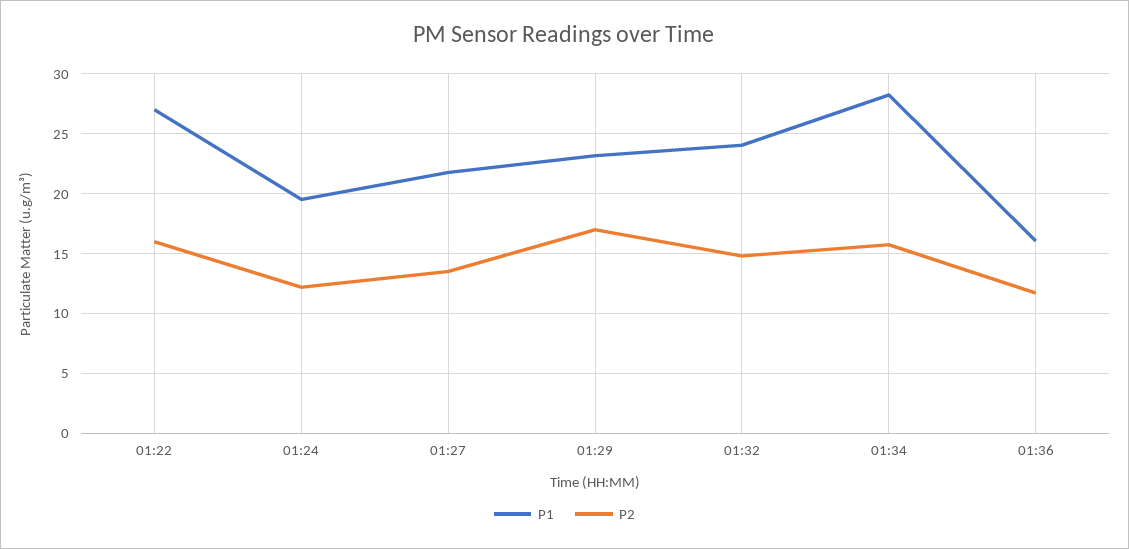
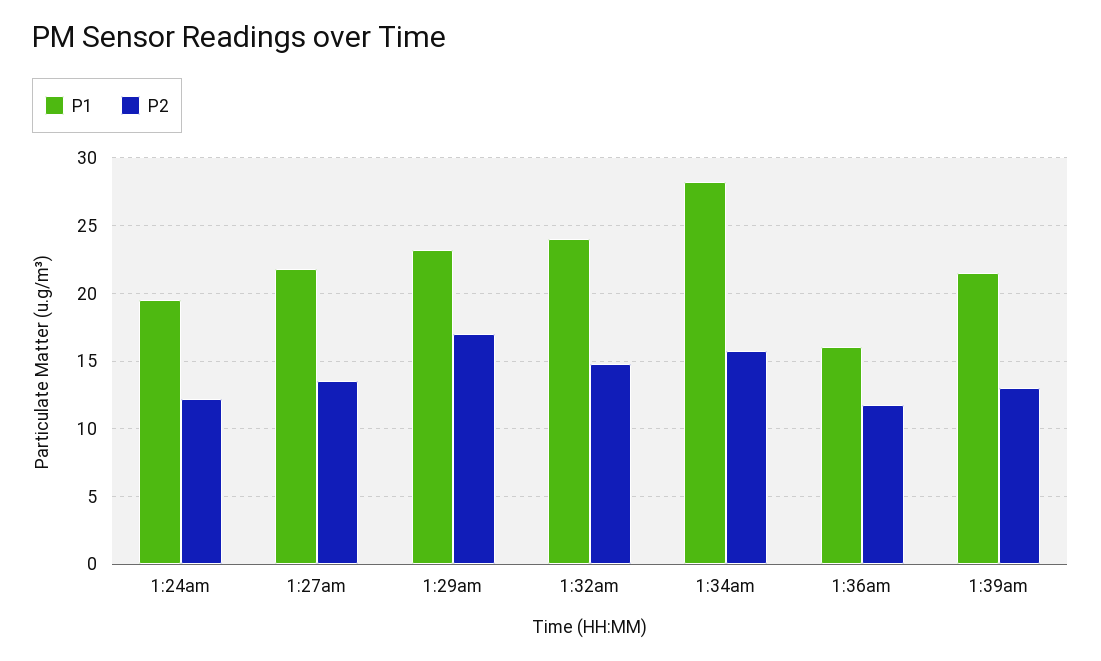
P1, 01:22: 27 -> none
P2, 01:22: 16 -> none
P1, 1:39am: none -> 21.5
P2, 1:39am: none -> 13

